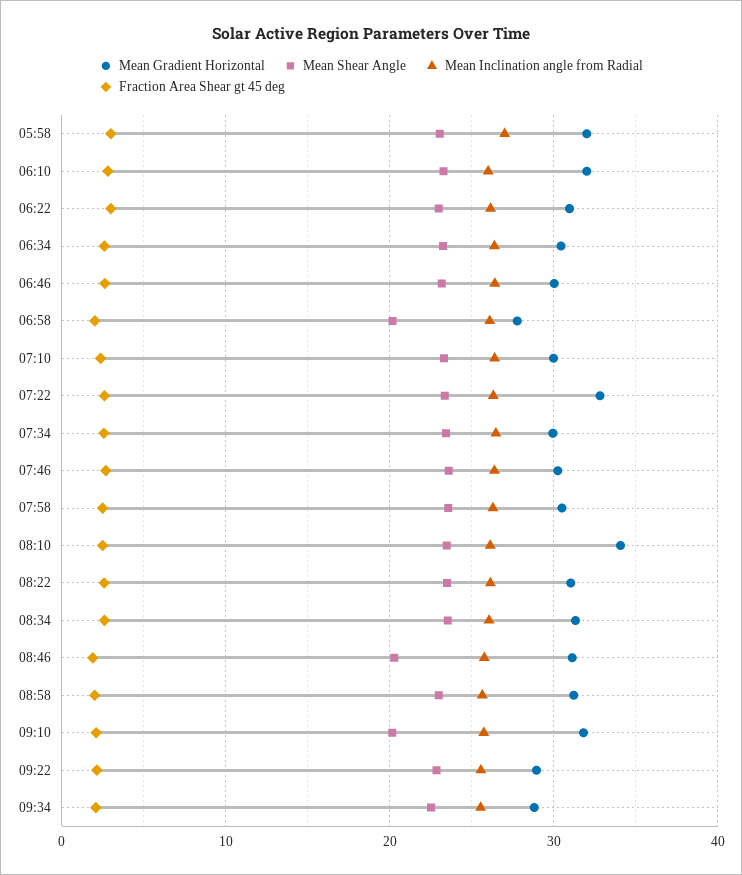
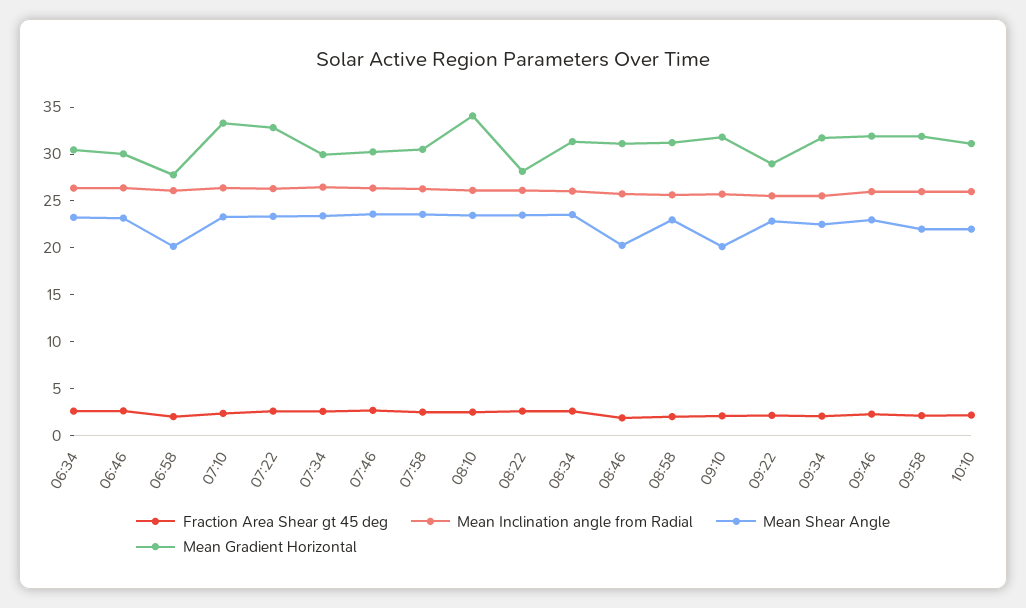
Mean Gradient Horizontal, 05:58: 32 -> none
Mean Shear Angle, 05:58: 23 -> none
Mean Inclination angle from Radial, 05:58: 27 -> none
Fraction Area Shear gt 45 deg, 05:58: 3 -> none
Mean Gradient Horizontal, 06:10: 32 -> none
Mean Shear Angle, 06:10: 23 -> none
Mean Inclination angle from Radial, 06:10: 26 -> none
Fraction Area Shear gt 45 deg, 06:10: 3 -> none
Mean Gradient Horizontal, 06:22: 31 -> none
Mean Shear Angle, 06:22: 23 -> none
Mean Inclination angle from Radial, 06:22: 26 -> none
Fraction Area Shear gt 45 deg, 06:22: 3 -> none
Mean Gradient Horizontal, 07:10: 30 -> 33
Mean Gradient Horizontal, 08:22: 31 -> 28
Mean Gradient Horizontal, 09:34: 29 -> 32
Fraction Area Shear gt 45 deg, 09:46: none -> 2
Mean Inclination angle from Radial, 09:46: none -> 26
Mean Shear Angle, 09:46: none -> 23
Mean Gradient Horizontal, 09:46: none -> 32
Fraction Area Shear gt 45 deg, 09:58: none -> 2
Mean Inclination angle from Radial, 09:58: none -> 26
Mean Shear Angle, 09:58: none -> 22
Mean Gradient Horizontal, 09:58: none -> 32
Fraction Area Shear gt 45 deg, 10:10: none -> 2
Mean Inclination angle from Radial, 10:10: none -> 26
Mean Shear Angle, 10:10: none -> 22
Mean Gradient Horizontal, 10:10: none -> 31

